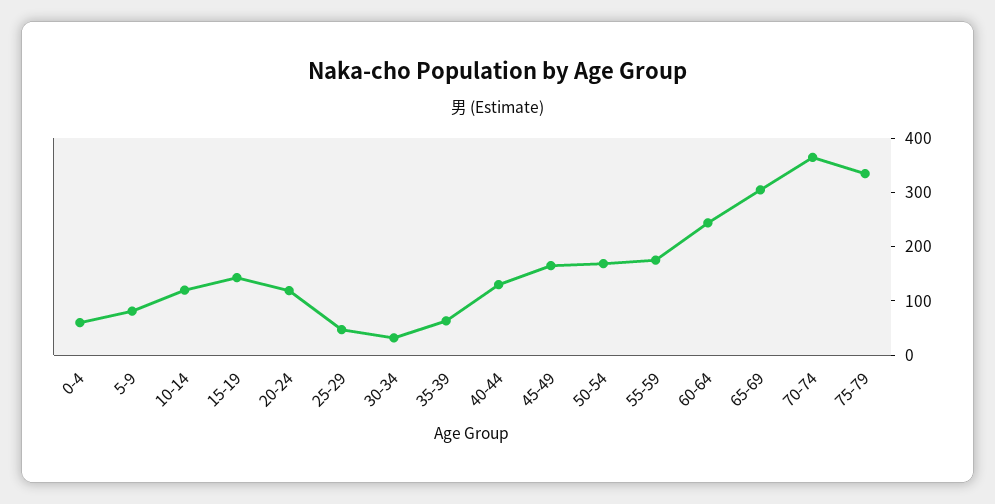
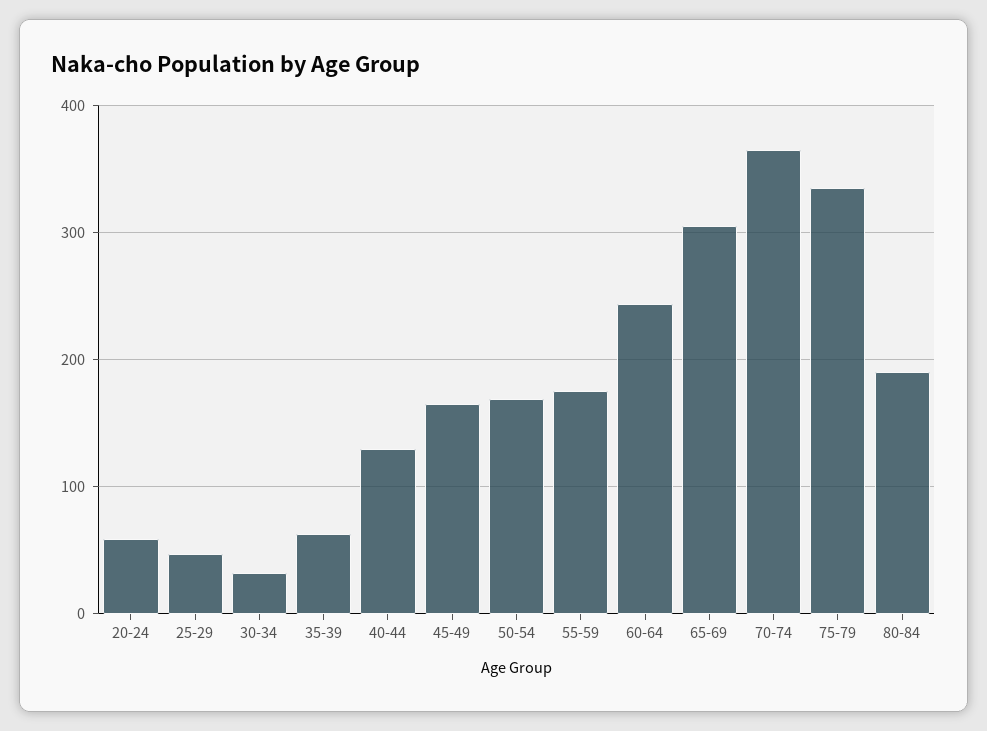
0-4: 60 -> none
5-9: 80 -> none
10-14: 120 -> none
15-19: 140 -> none
20-24: 120 -> 60
80-84: none -> 190

